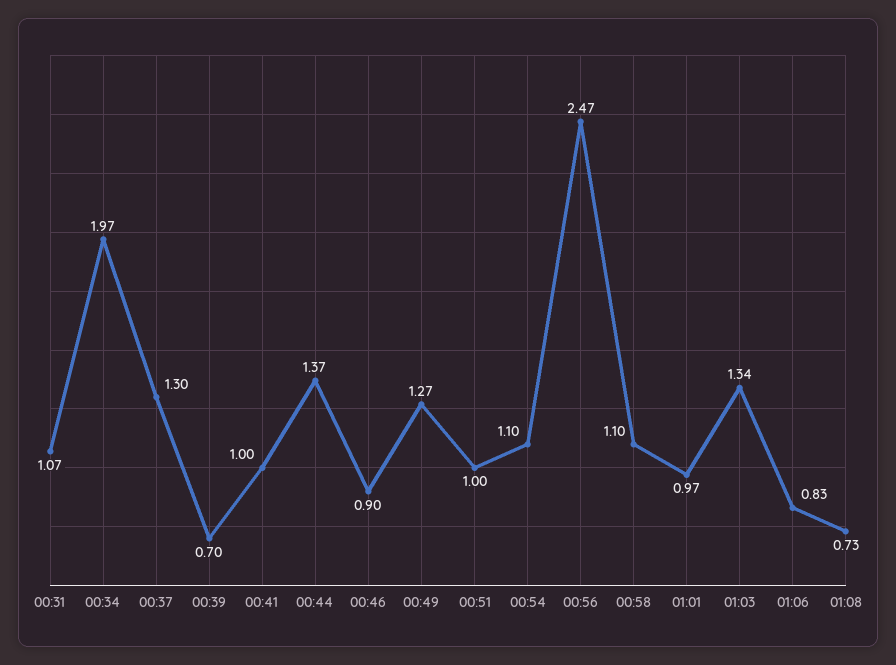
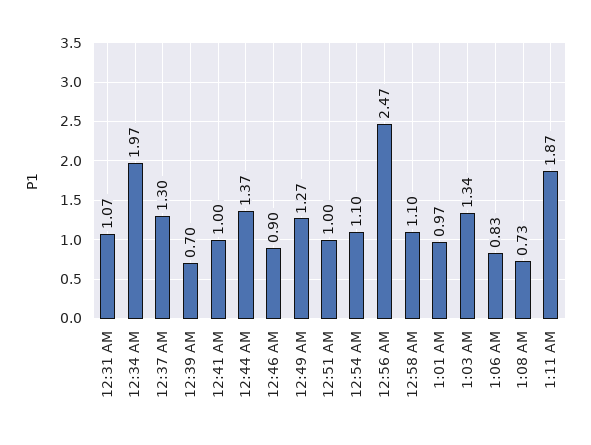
1:11 AM: none -> 1.87

